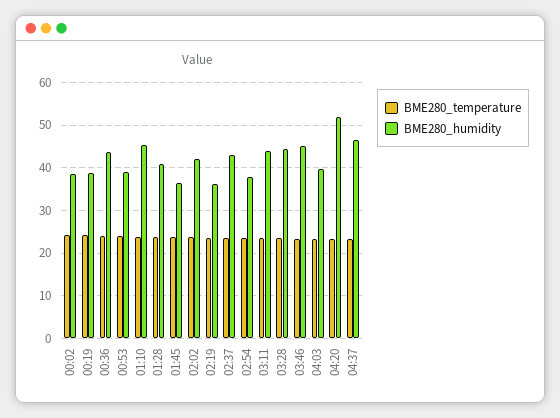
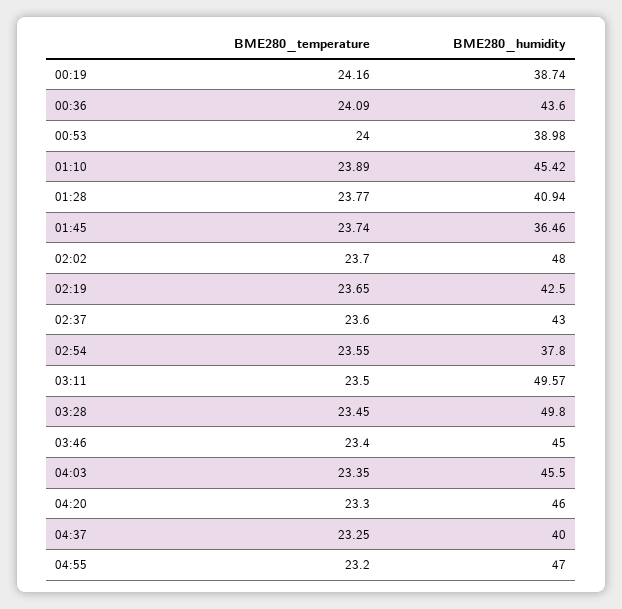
BME280_temperature, 00:02: 24 -> none
BME280_humidity, 00:02: 38 -> none
BME280_humidity, 02:02: 42 -> 48
BME280_humidity, 02:19: 36 -> 42.5
BME280_humidity, 03:11: 44 -> 49.57
BME280_humidity, 03:28: 44 -> 49.8
BME280_humidity, 04:03: 40 -> 45.5
BME280_humidity, 04:20: 52 -> 46
BME280_humidity, 04:37: 46 -> 40
BME280_temperature, 04:55: none -> 23.2
BME280_humidity, 04:55: none -> 47

